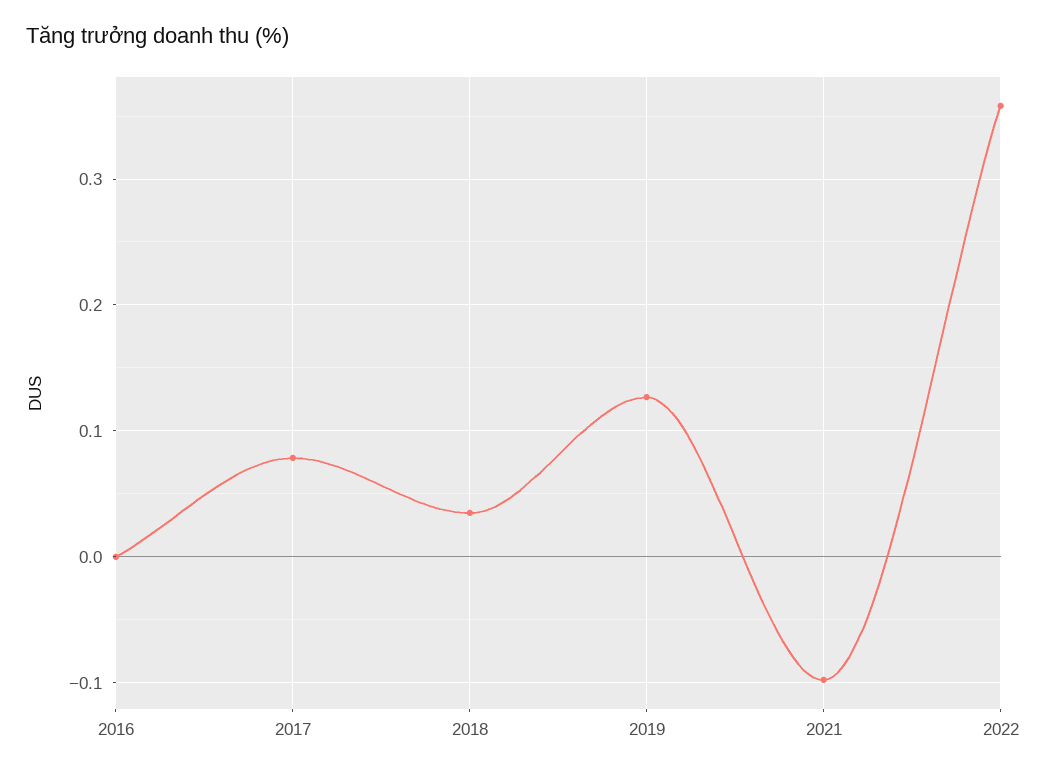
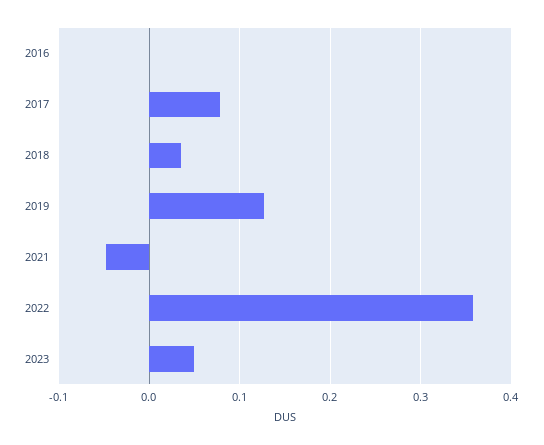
2021: -0.1 -> -0.05
2023: none -> 0.05

